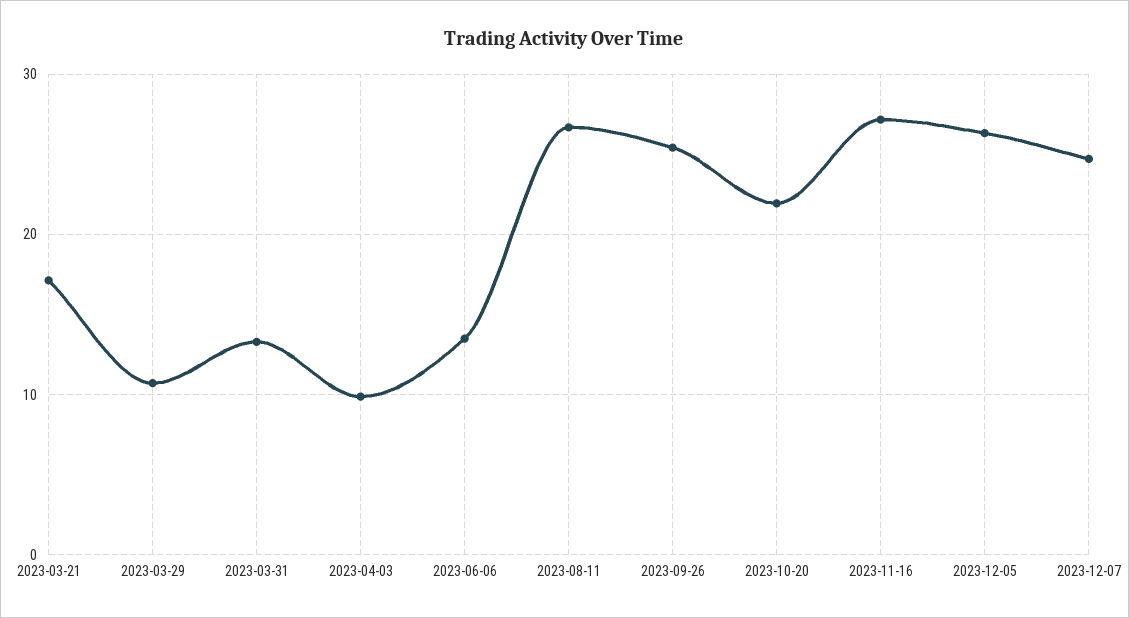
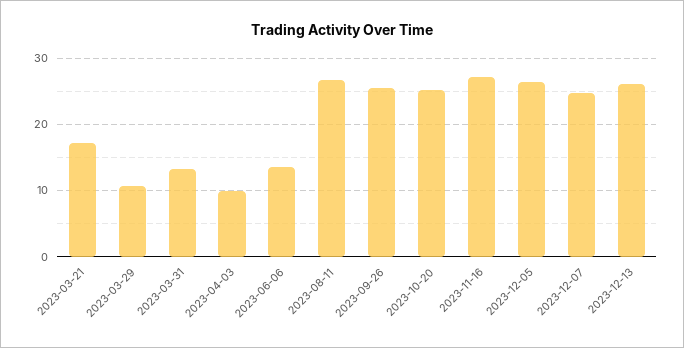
2023-10-20: 22 -> 25
2023-12-13: none -> 26

